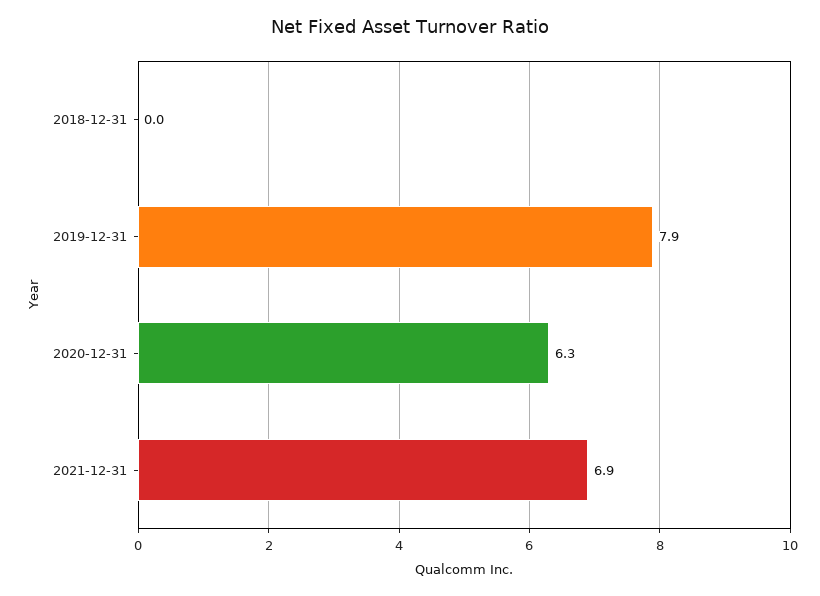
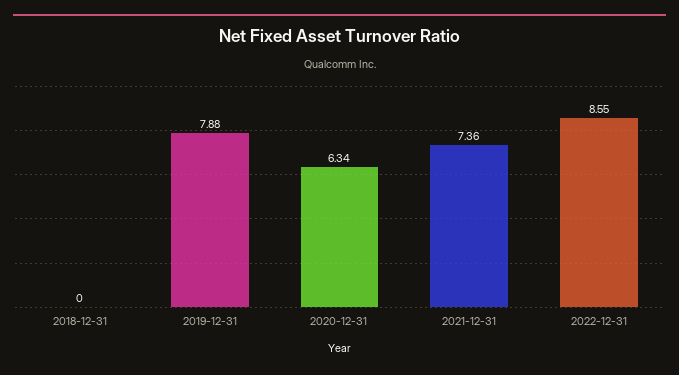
2021-12-31: 6.9 -> 7.36
2022-12-31: none -> 8.55

